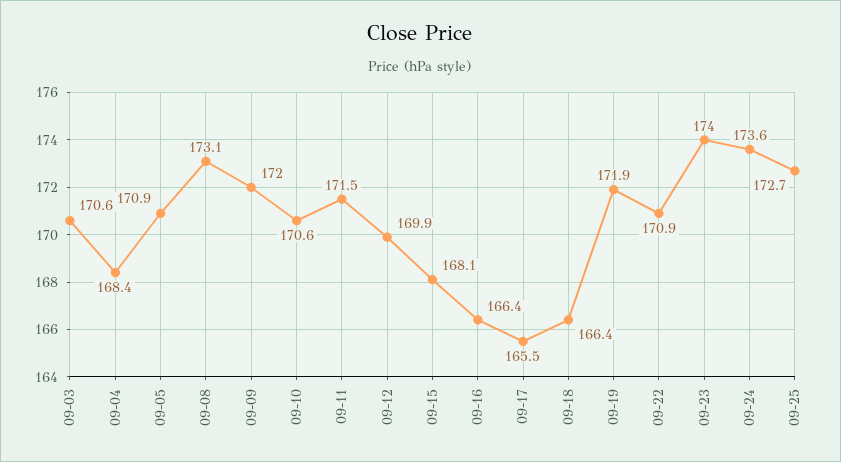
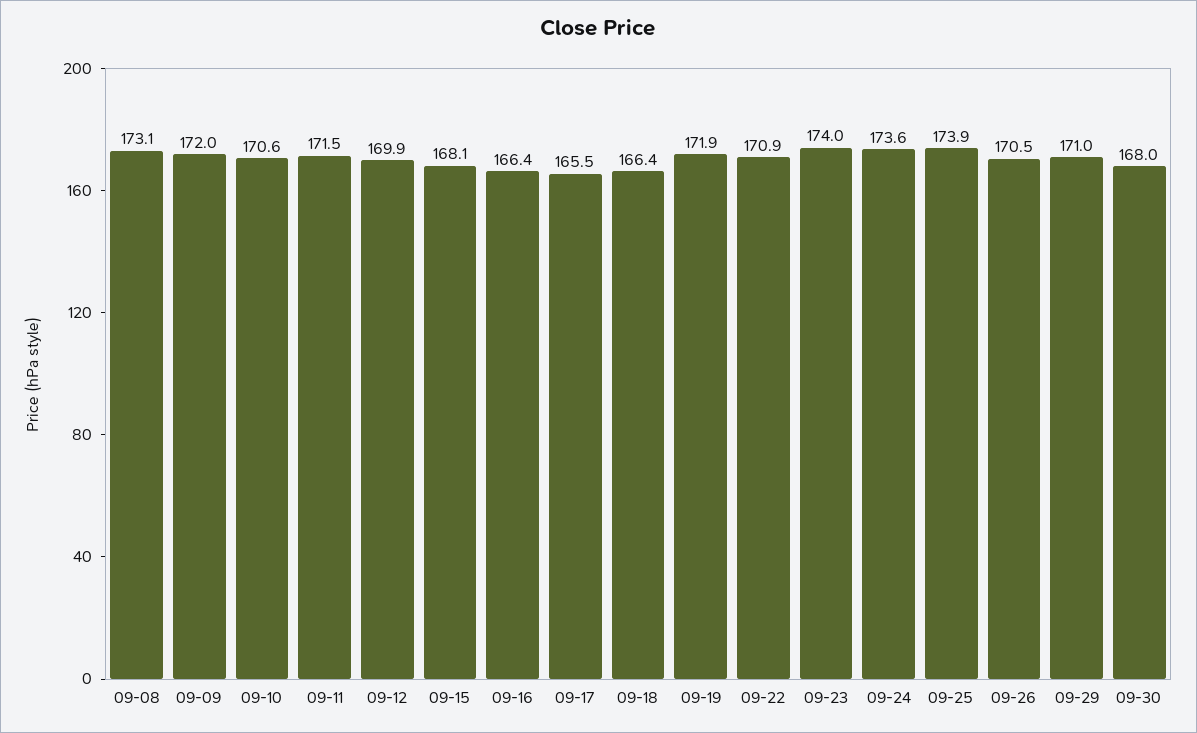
09-03: 170.6 -> none
09-04: 168.4 -> none
09-05: 170.9 -> none
09-25: 172.7 -> 173.9
09-26: none -> 170.5
09-29: none -> 171
09-30: none -> 168

